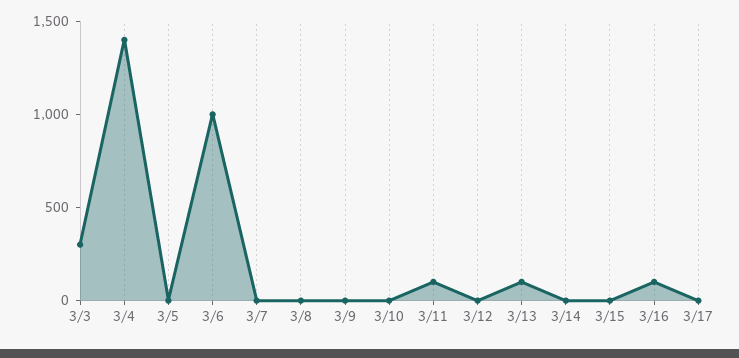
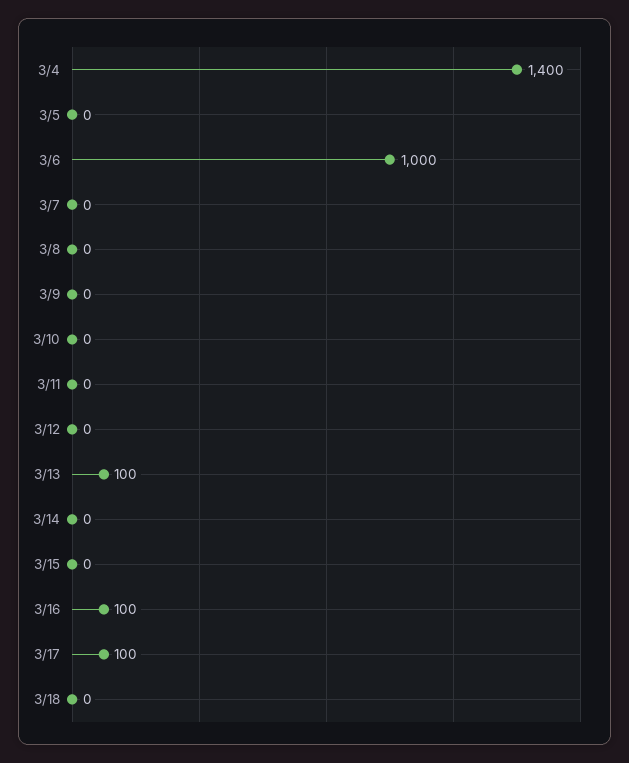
3/3: 300 -> none
3/11: 100 -> 0
3/17: 0 -> 100
3/18: none -> 0

